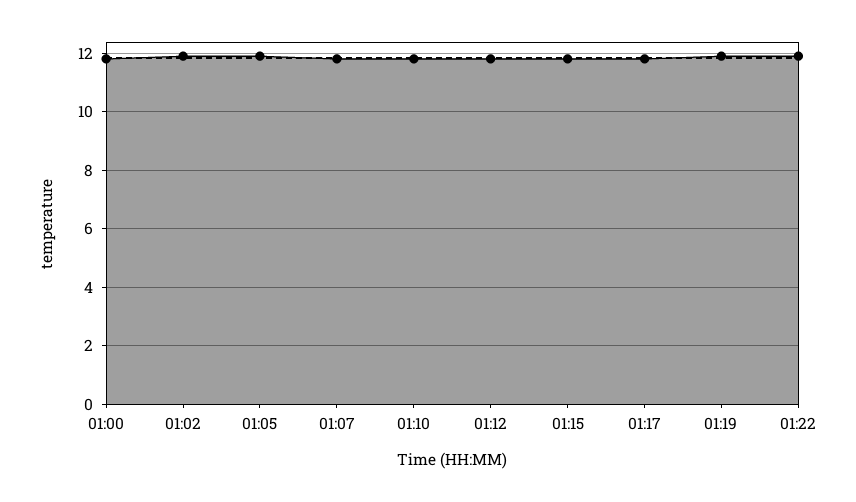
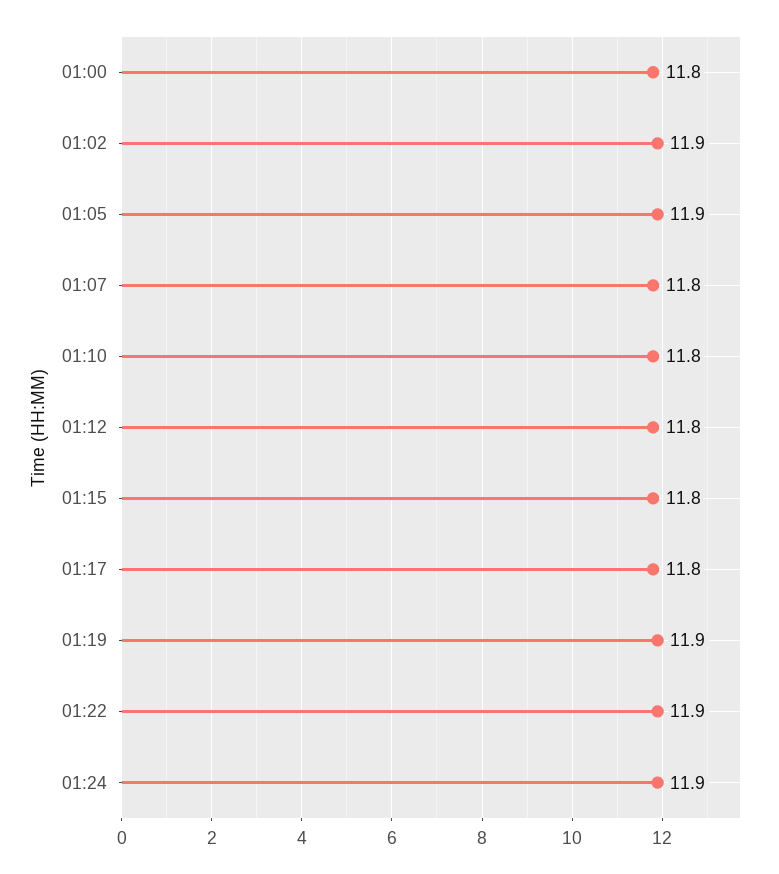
01:24: none -> 11.9

